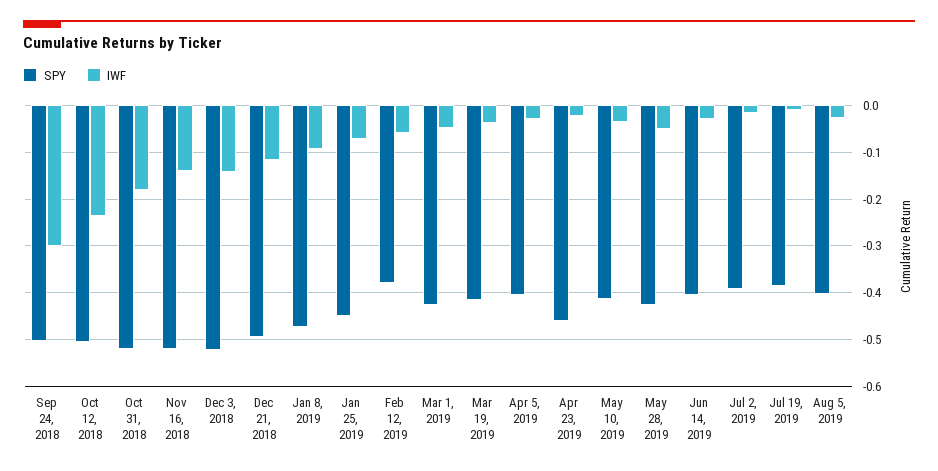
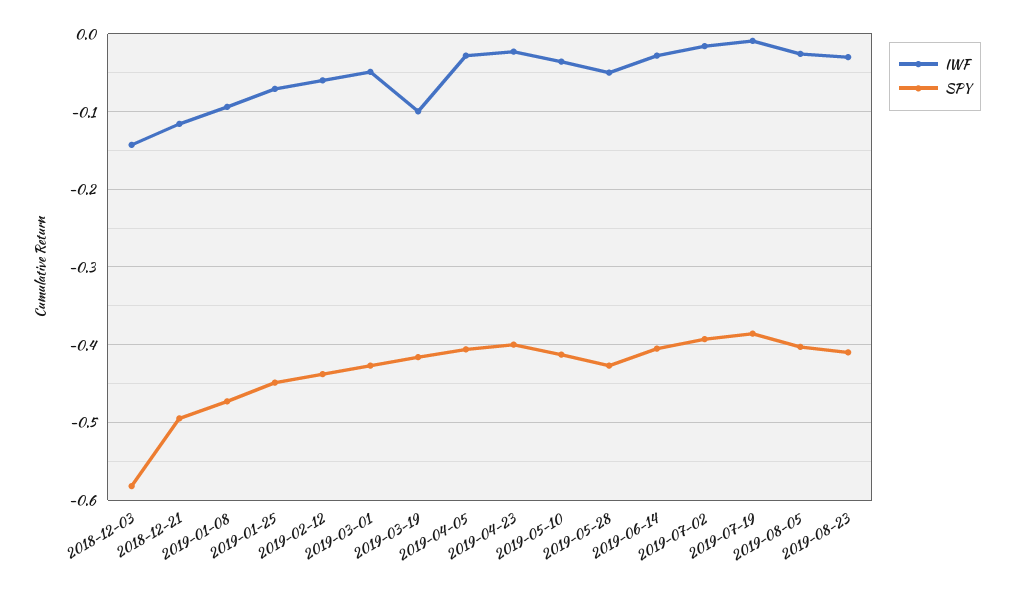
SPY, Sep 24, 2018: -0.5 -> none
IWF, Sep 24, 2018: -0.3 -> none
SPY, Oct 12, 2018: -0.5 -> none
IWF, Oct 12, 2018: -0.24 -> none
SPY, Oct 31, 2018: -0.52 -> none
IWF, Oct 31, 2018: -0.18 -> none
SPY, Nov 16, 2018: -0.52 -> none
IWF, Nov 16, 2018: -0.14 -> none
SPY, Dec 3, 2018: -0.52 -> -0.58
SPY, Feb 12, 2019: -0.38 -> -0.44
IWF, Mar 19, 2019: -0.04 -> -0.1
SPY, Apr 23, 2019: -0.46 -> -0.4
IWF, 2019-08-23: none -> -0.03
SPY, 2019-08-23: none -> -0.41

